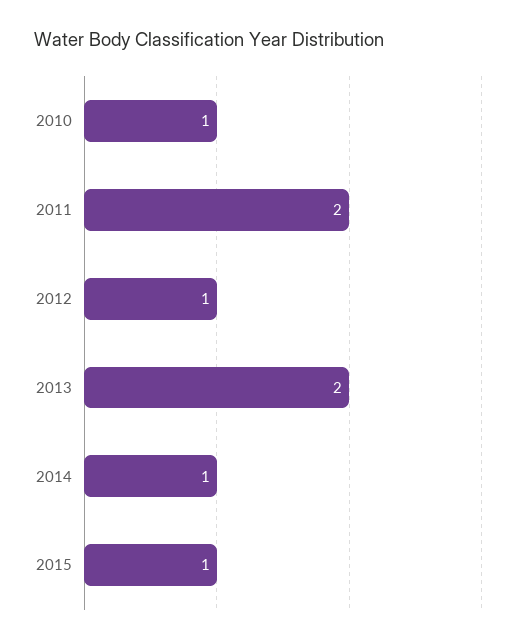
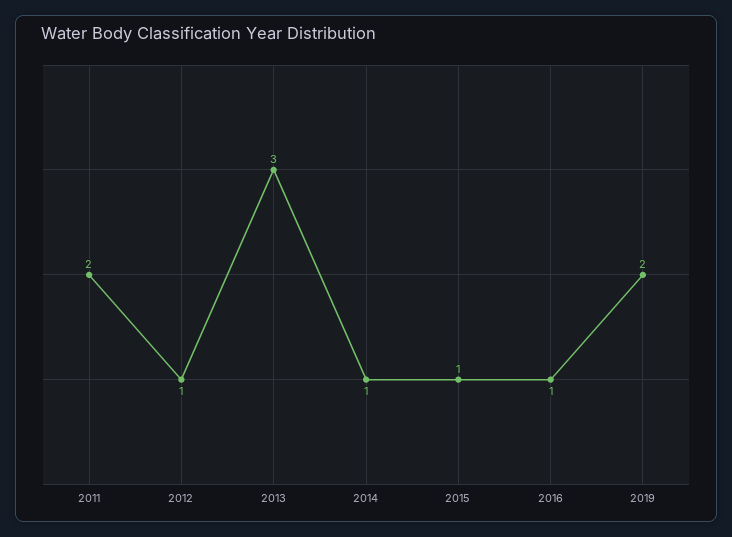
2010: 1 -> none
2013: 2 -> 3
2016: none -> 1
2019: none -> 2

